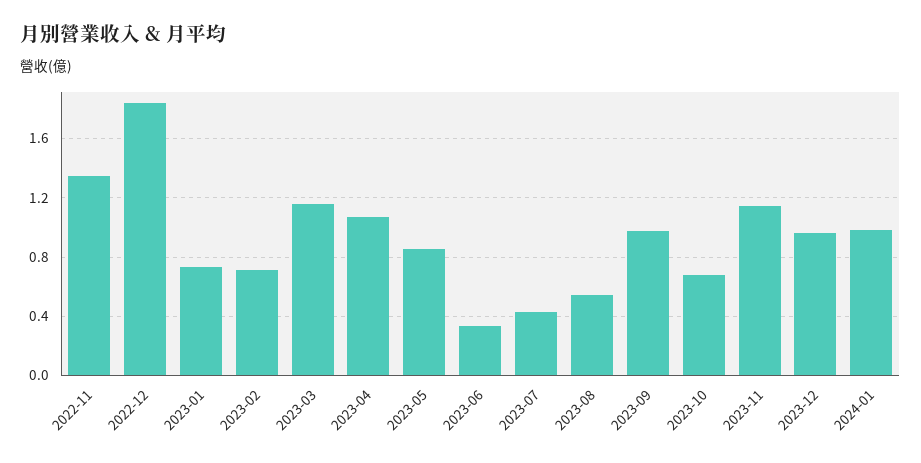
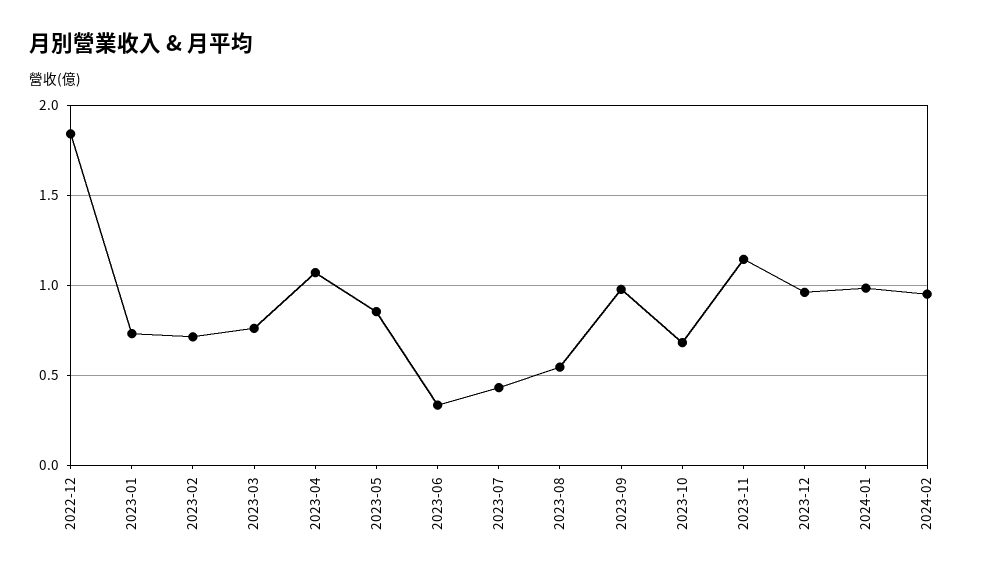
2022-11: 1.35 -> none
2023-03: 1.15 -> 0.75
2024-02: none -> 0.95

